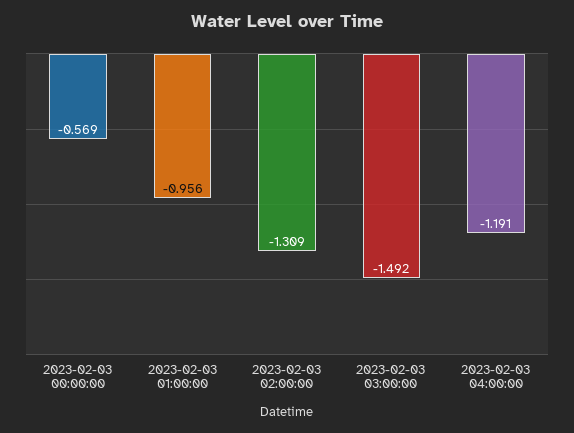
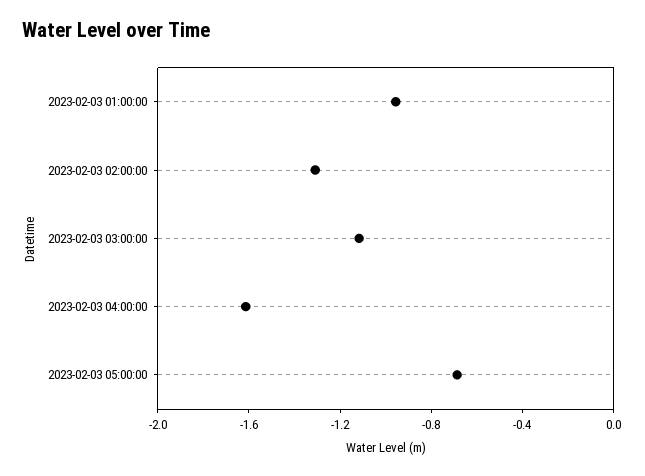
2023-02-03 00:00:00: -0.569 -> none
2023-02-03 03:00:00: -1.492 -> -1.1
2023-02-03 04:00:00: -1.191 -> -1.6
2023-02-03 05:00:00: none -> -0.7

